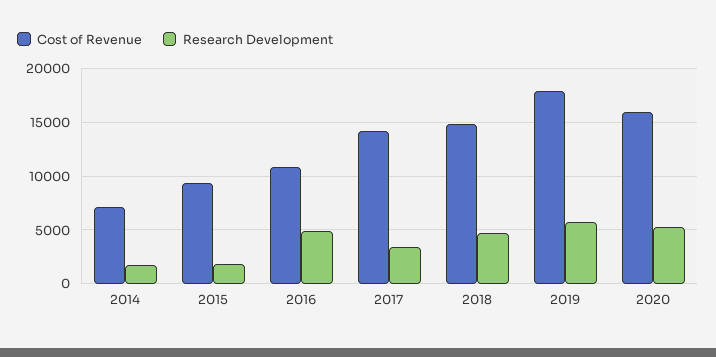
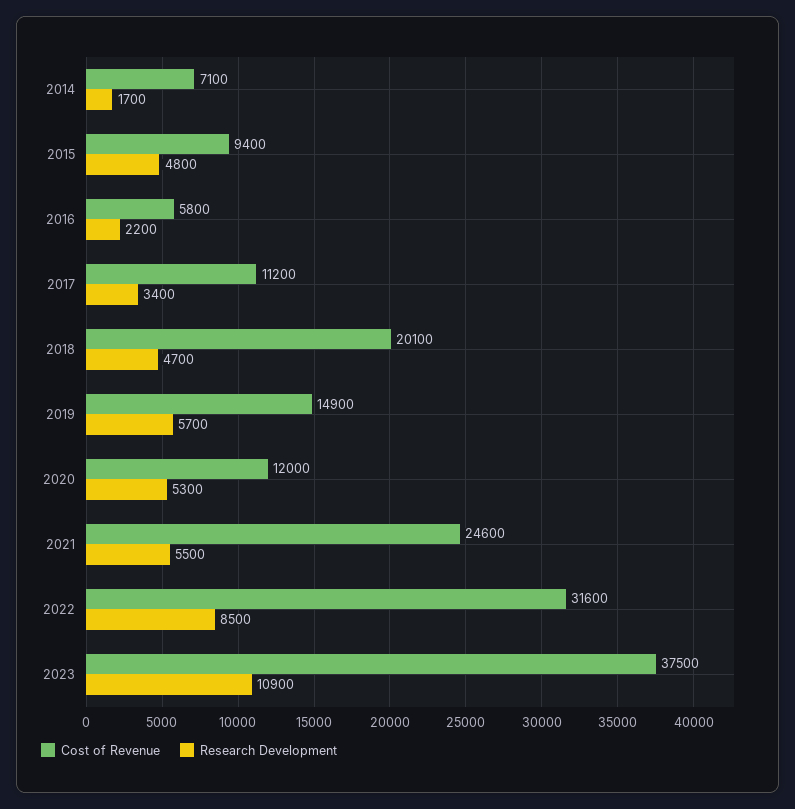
Research Development, 2015: 2000 -> 4800
Cost of Revenue, 2016: 11000 -> 5800
Research Development, 2016: 5000 -> 2200
Cost of Revenue, 2017: 14000 -> 11200
Cost of Revenue, 2018: 15000 -> 20100
Cost of Revenue, 2019: 18000 -> 14900
Cost of Revenue, 2020: 16000 -> 12000
Cost of Revenue, 2021: none -> 24600
Research Development, 2021: none -> 5500
Cost of Revenue, 2022: none -> 31600
Research Development, 2022: none -> 8500
Cost of Revenue, 2023: none -> 37500
Research Development, 2023: none -> 10900

